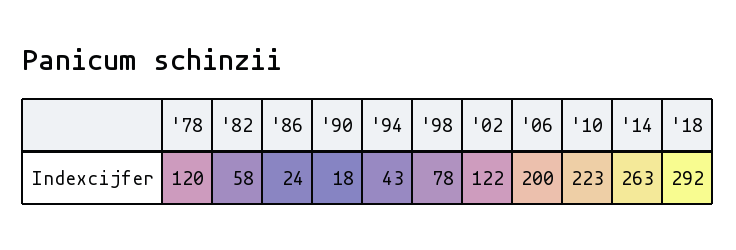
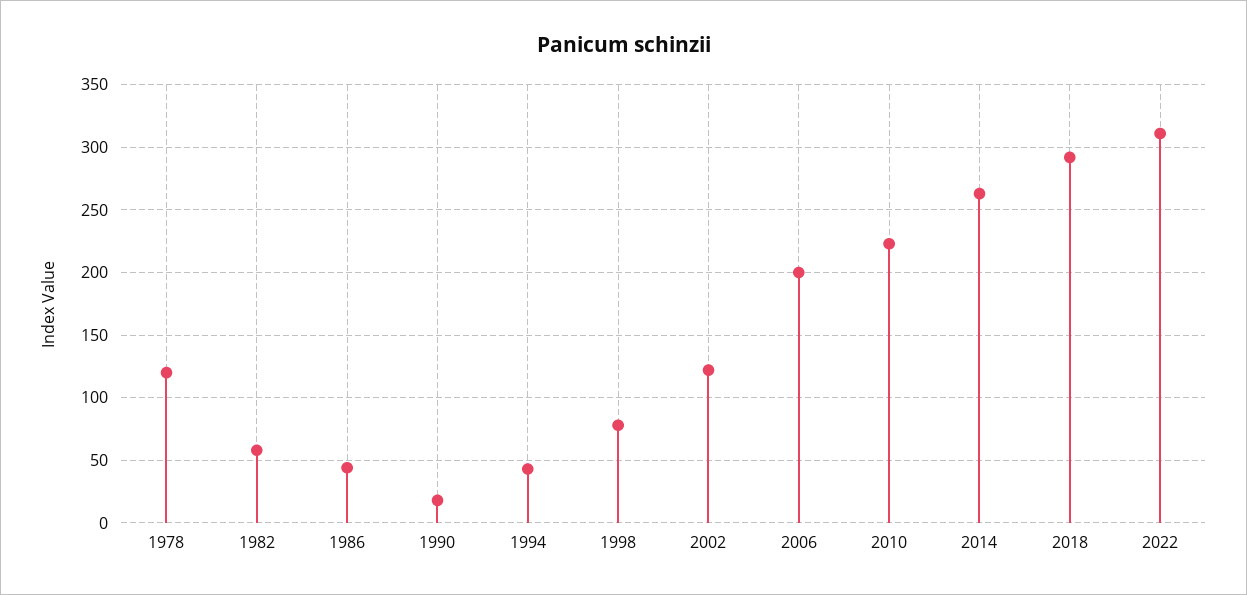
'86: 24 -> 45
2022: none -> 310

